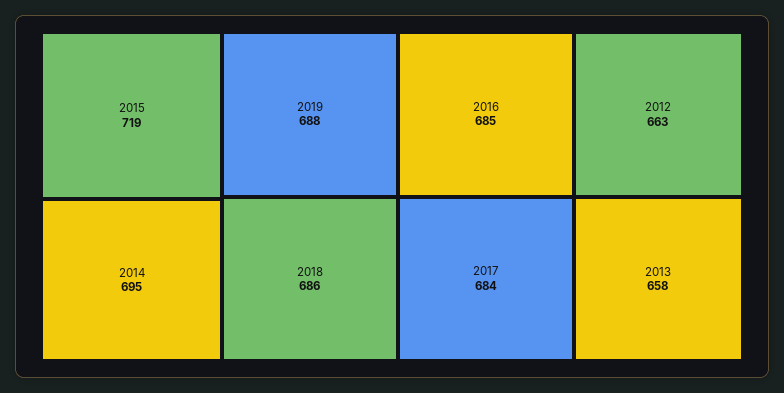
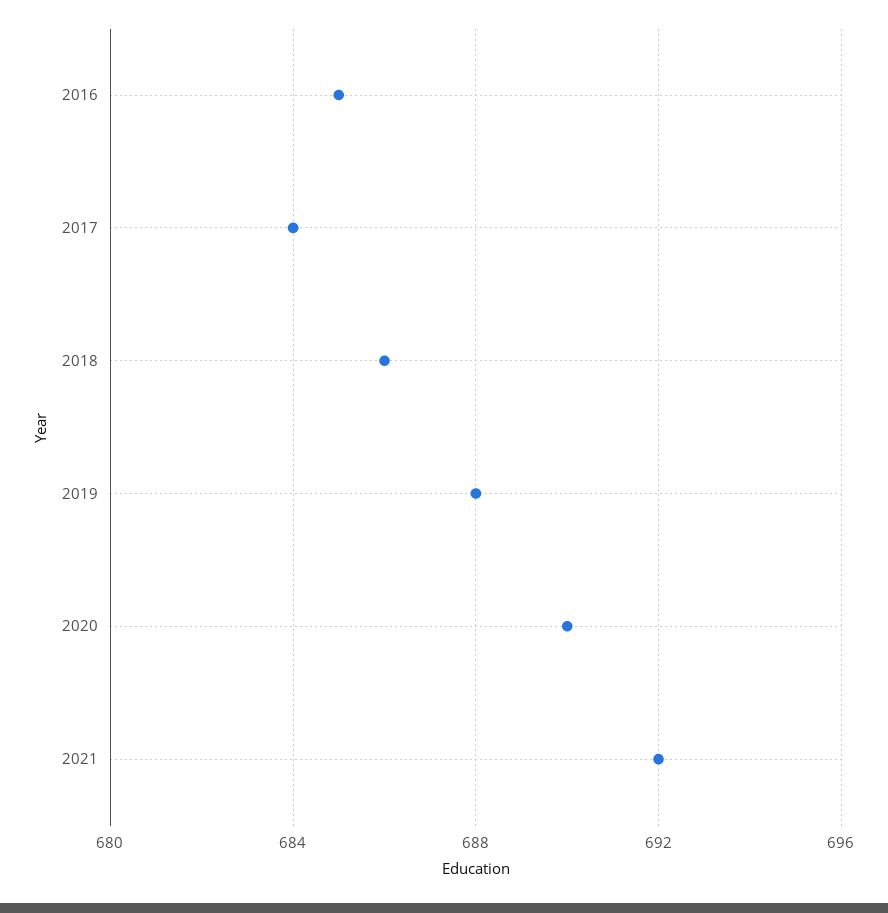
2015: 719 -> none
2014: 695 -> none
2012: 663 -> none
2013: 658 -> none
2020: none -> 690
2021: none -> 692

